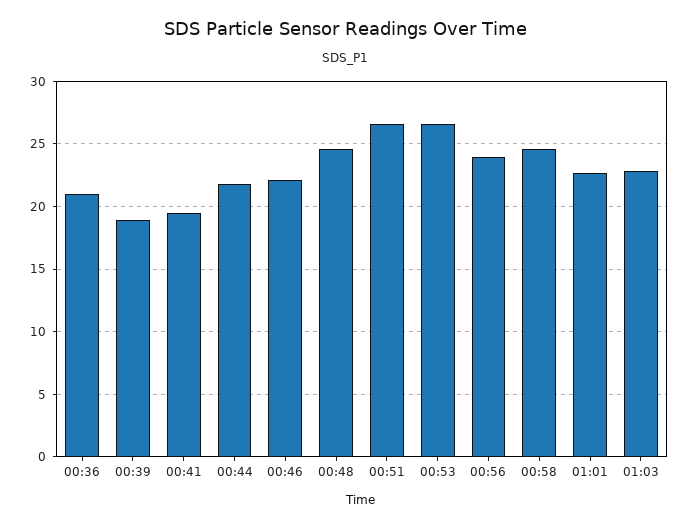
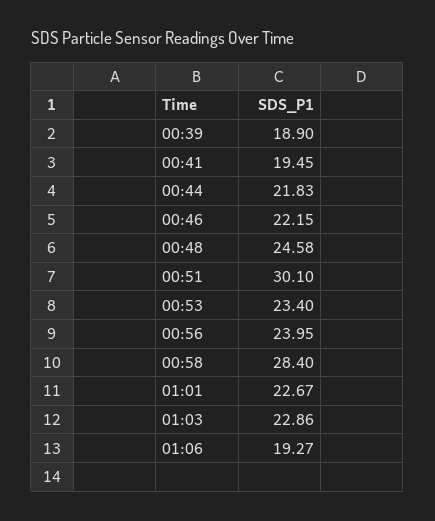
00:36: 21 -> none
00:51: 26.5 -> 30.1
00:53: 26.5 -> 23.4
00:58: 24.5 -> 28.4
01:06: none -> 19.27

